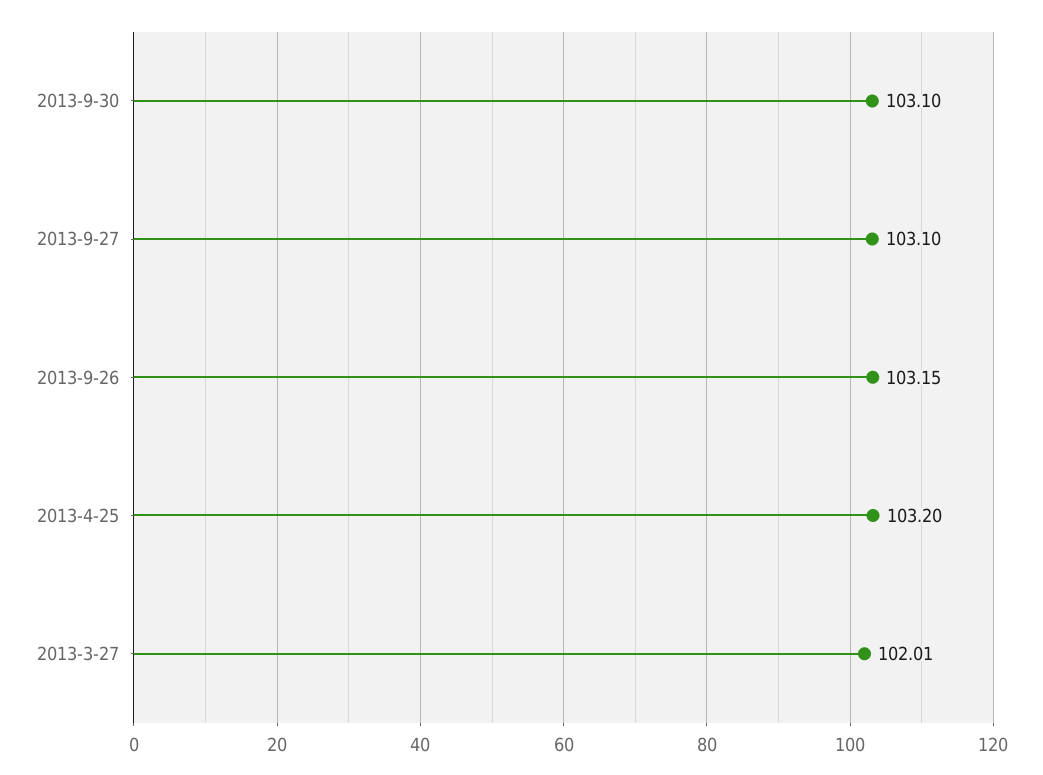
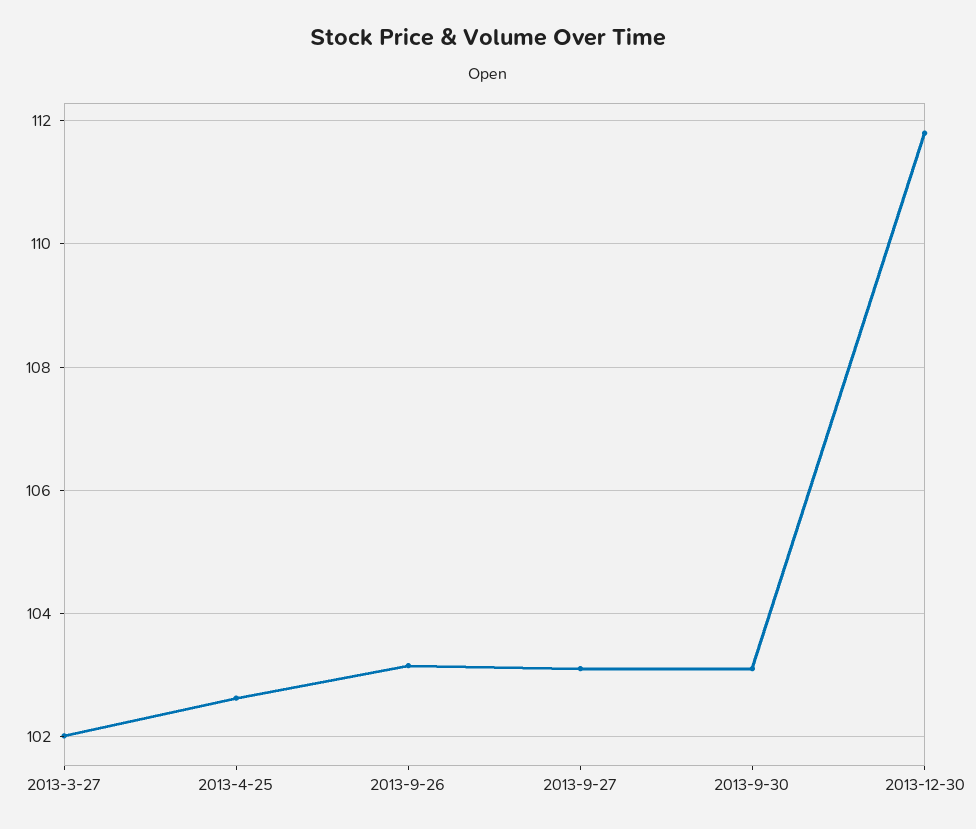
2013-4-25: 103.2 -> 102.6
2013-12-30: none -> 111.8

